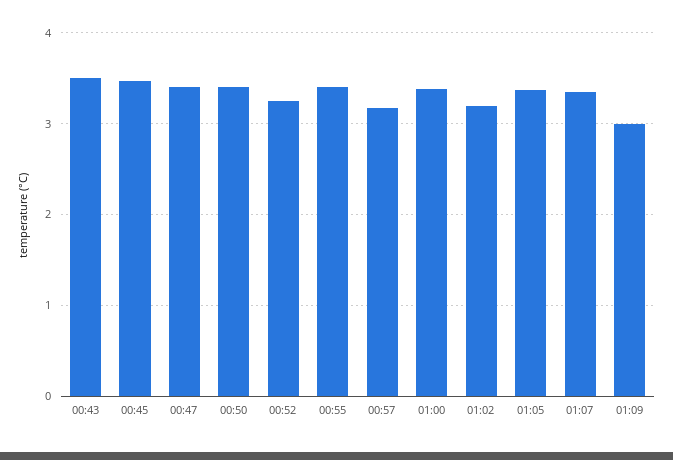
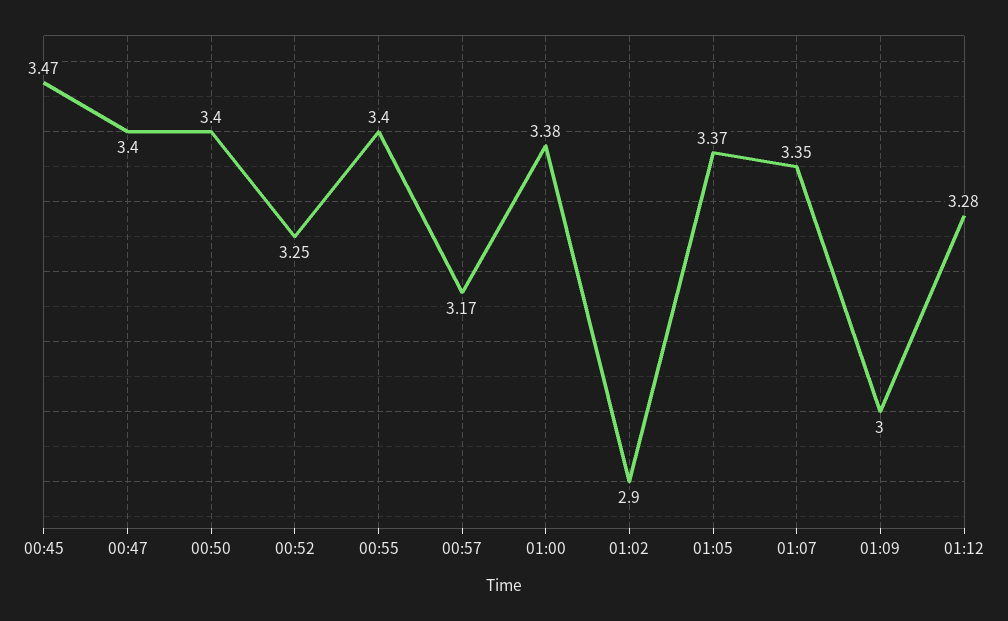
00:43: 3.5 -> none
01:02: 3.2 -> 2.9
01:12: none -> 3.28

